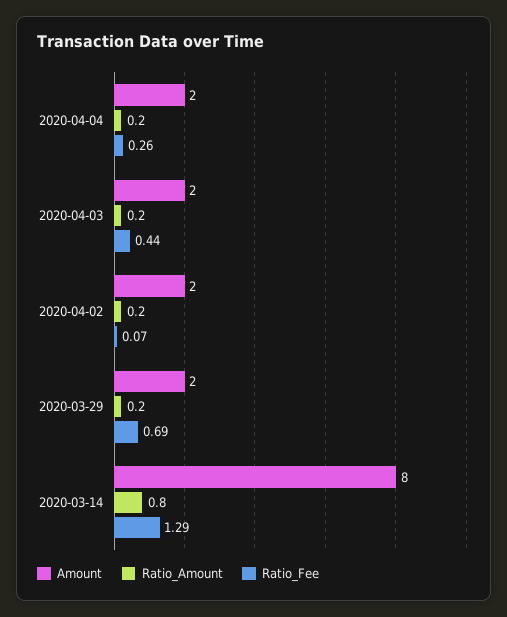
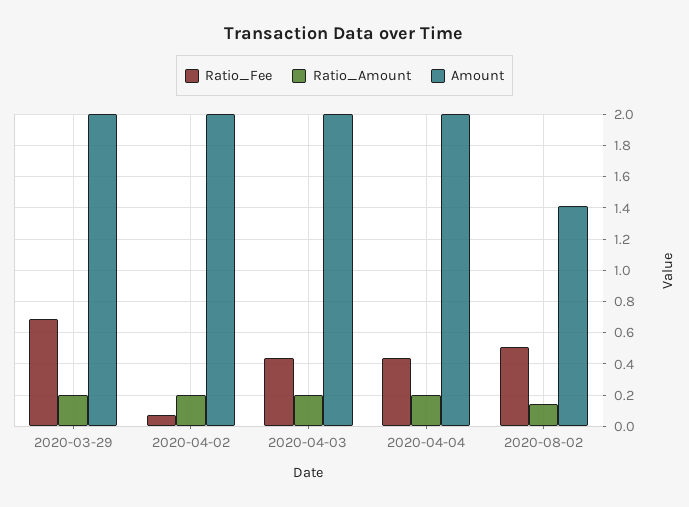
Ratio_Fee, 2020-04-04: 0.26 -> 0.45
Amount, 2020-03-14: 8 -> none
Ratio_Amount, 2020-03-14: 0.8 -> none
Ratio_Fee, 2020-03-14: 1.29 -> none
Ratio_Fee, 2020-08-02: none -> 0.5
Ratio_Amount, 2020-08-02: none -> 0.15
Amount, 2020-08-02: none -> 1.4

